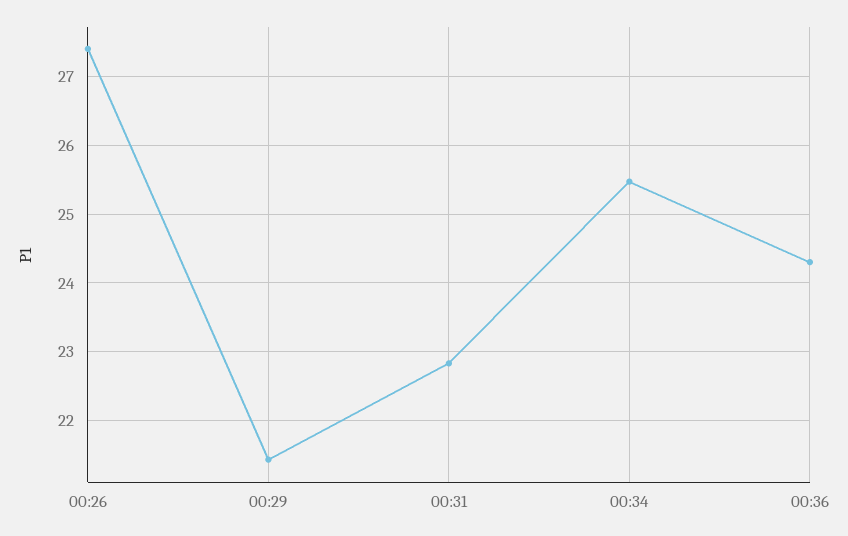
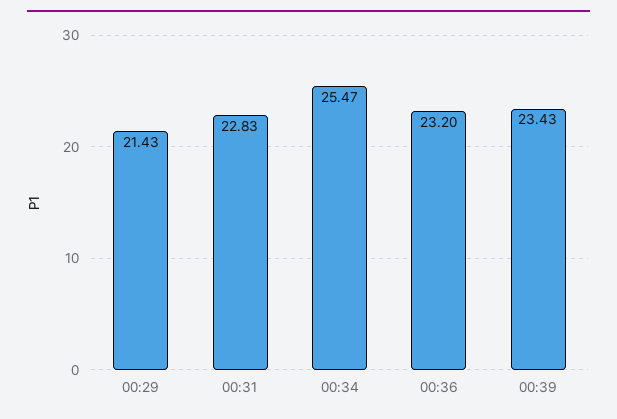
00:26: 27.4 -> none
00:36: 24.3 -> 23.2
00:39: none -> 23.43

